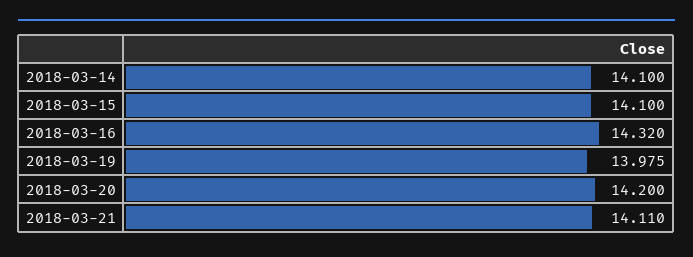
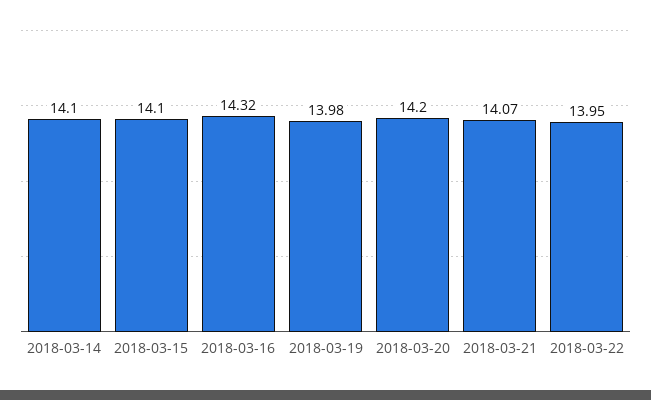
2018-03-21: 14.11 -> 14.07
2018-03-22: none -> 13.95

